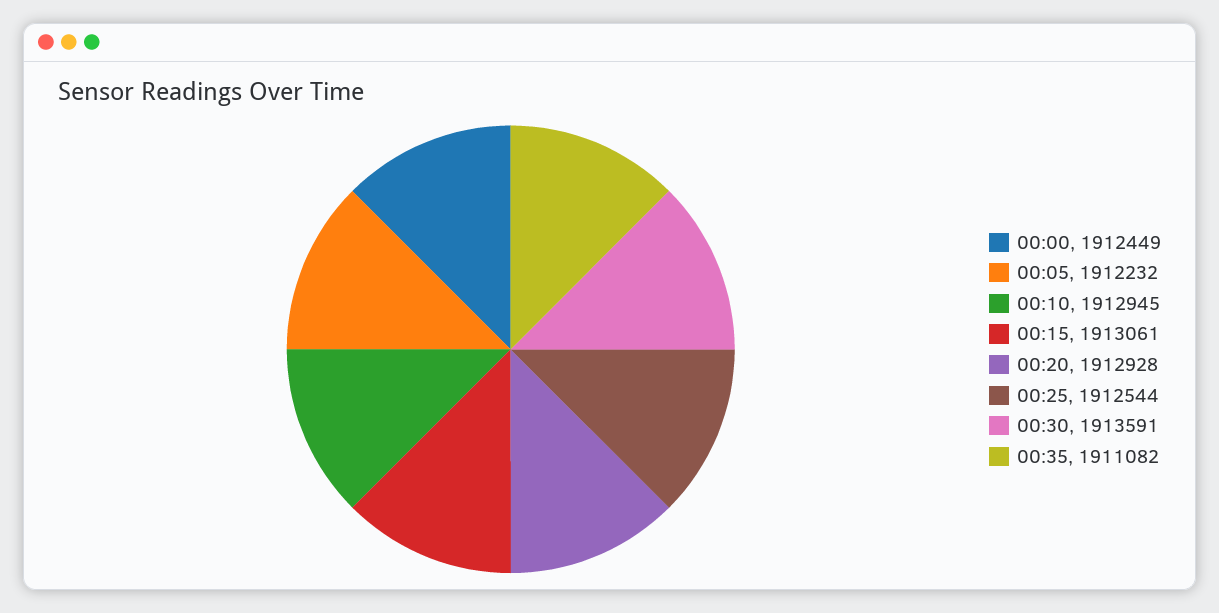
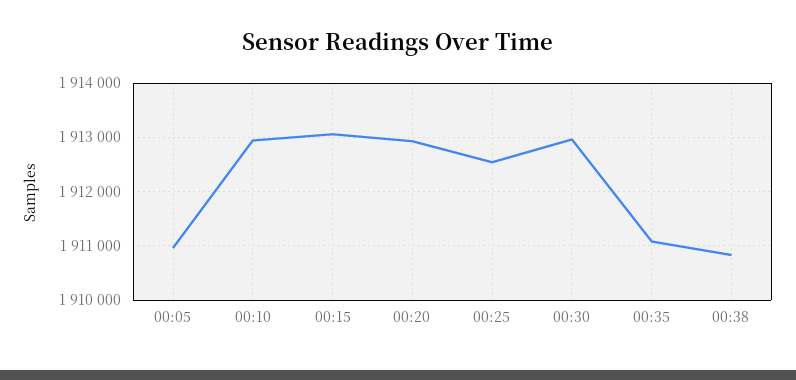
00:00: 1912449 -> none
00:05: 1912232 -> 1911000
00:30: 1913591 -> 1913000
00:38: none -> 1910800

